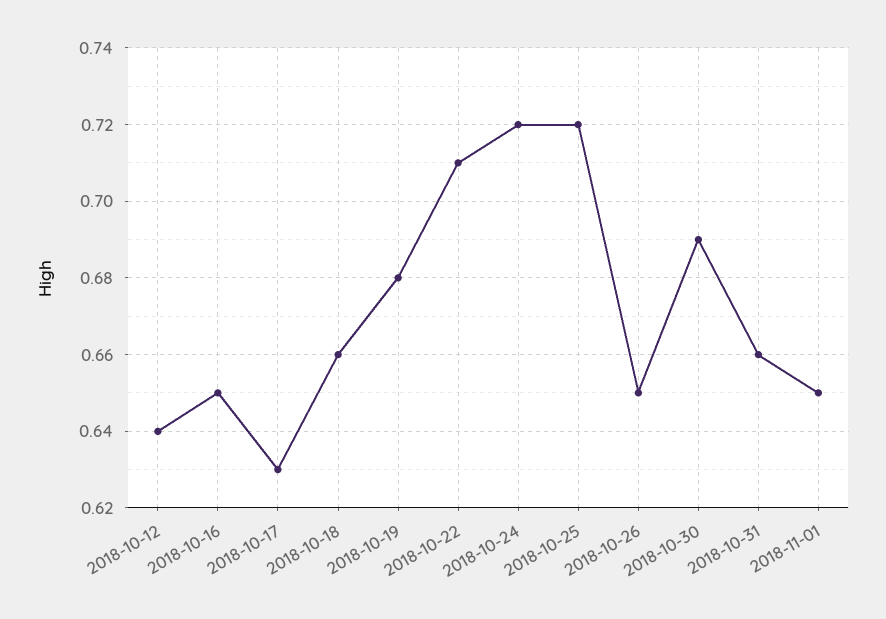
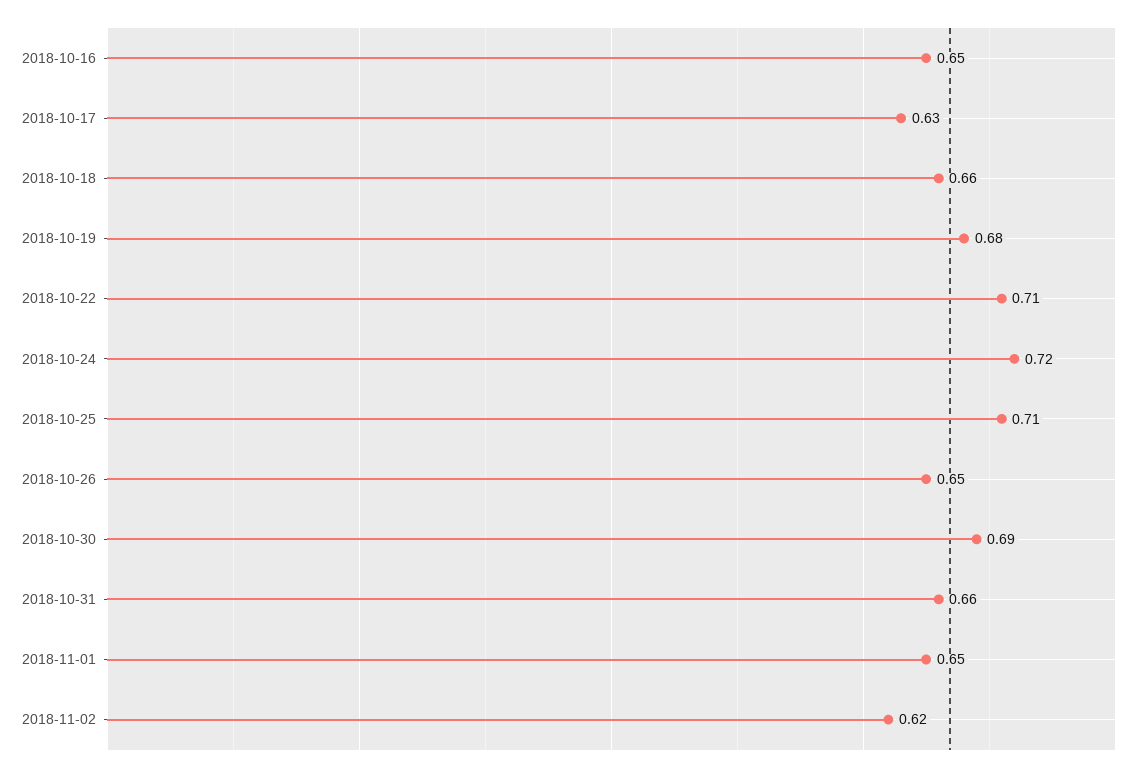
2018-10-12: 0.64 -> none
2018-10-25: 0.72 -> 0.71
2018-11-02: none -> 0.62

